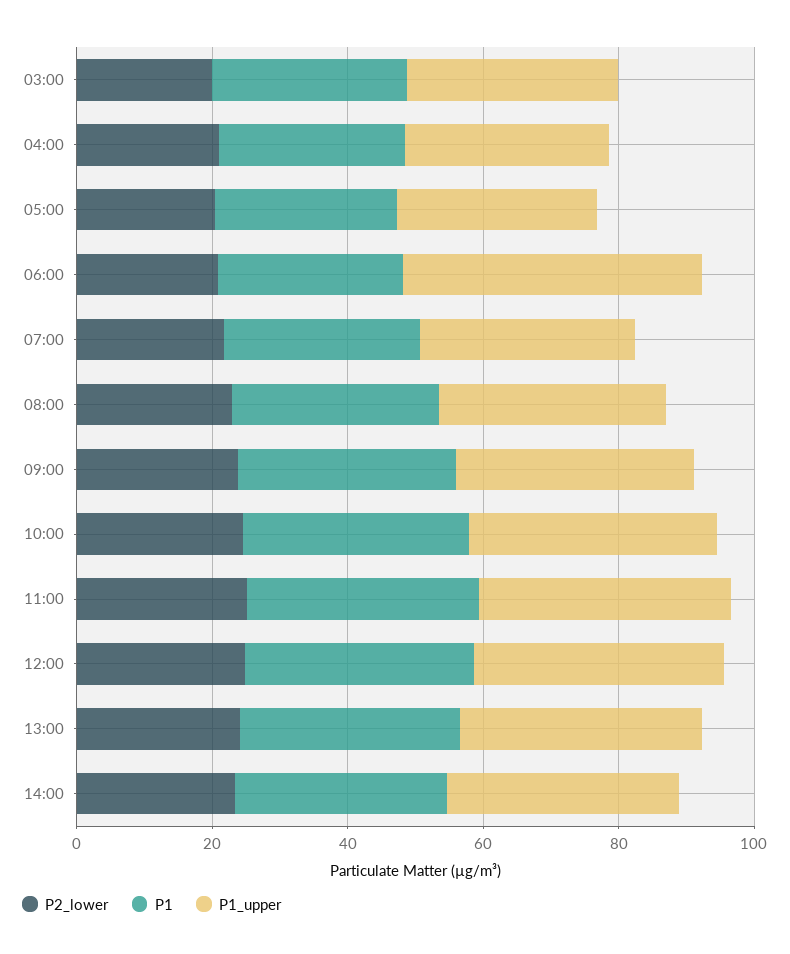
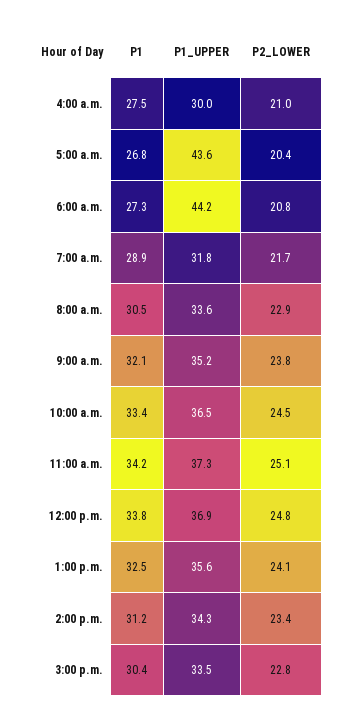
P2_lower, 03:00: 20 -> none
P1, 03:00: 30 -> none
P1_upper, 03:00: 30 -> none
P1_upper, 05:00: 30 -> 43.6
P1, 3:00 p.m.: none -> 30.4
P1_upper, 3:00 p.m.: none -> 33.5
P2_lower, 3:00 p.m.: none -> 22.8

